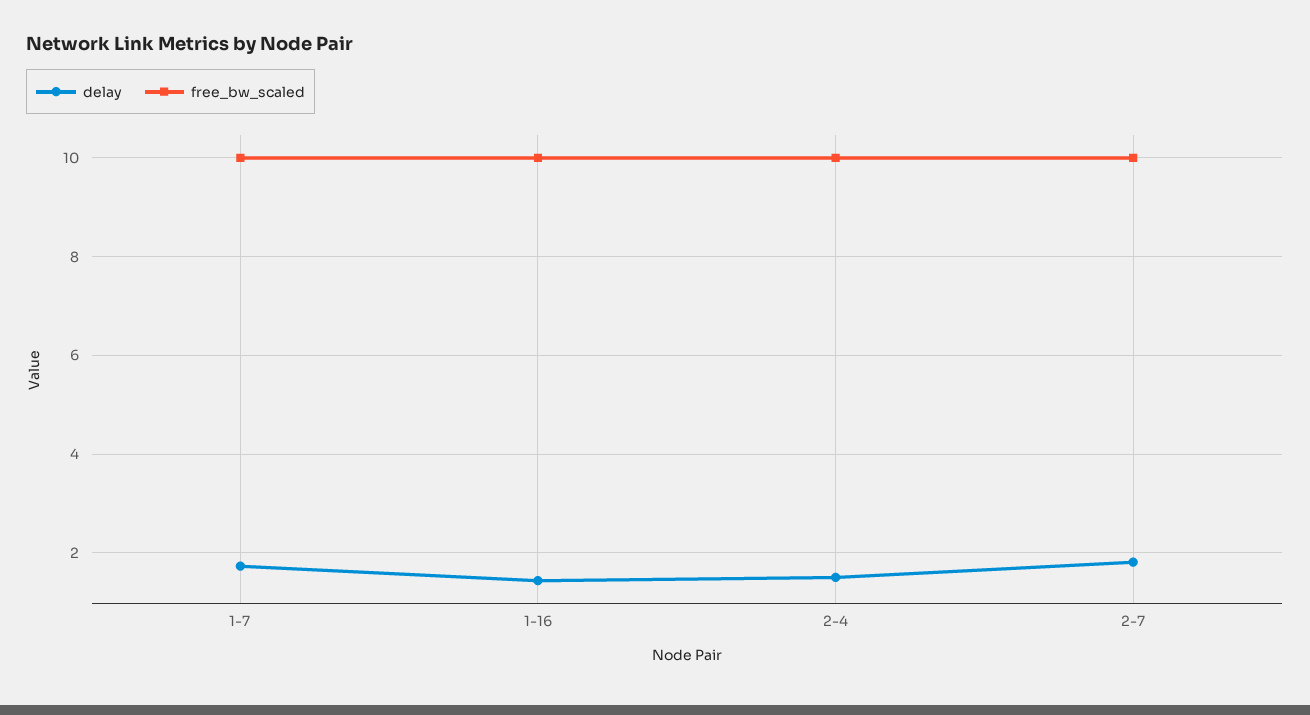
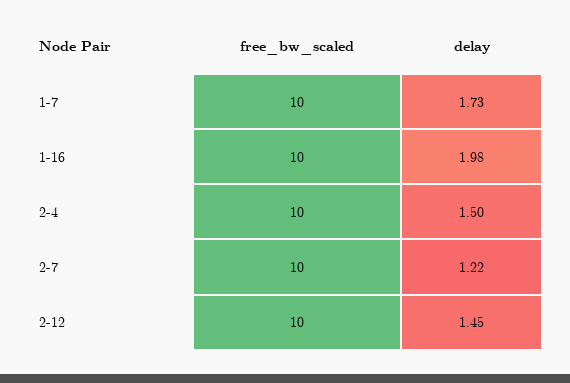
delay, 1-16: 1.4 -> 1.98
delay, 2-7: 1.8 -> 1.22
free_bw_scaled, 2-12: none -> 10
delay, 2-12: none -> 1.45

